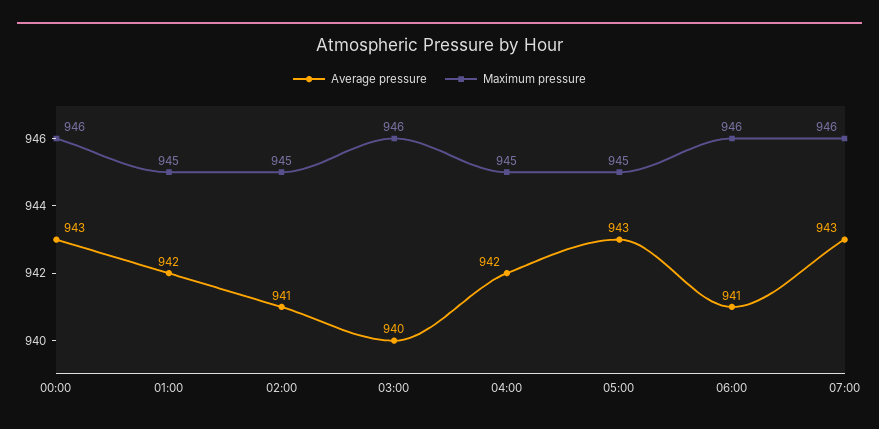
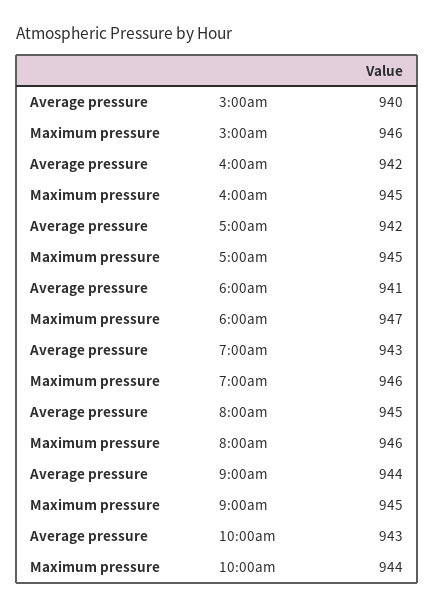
Average pressure, 00:00: 943 -> none
Maximum pressure, 00:00: 946 -> none
Average pressure, 01:00: 942 -> none
Maximum pressure, 01:00: 945 -> none
Average pressure, 02:00: 941 -> none
Maximum pressure, 02:00: 945 -> none
Average pressure, 05:00: 943 -> 942
Maximum pressure, 06:00: 946 -> 947
Average pressure, 8:00am: none -> 945
Maximum pressure, 8:00am: none -> 946
Average pressure, 9:00am: none -> 944
Maximum pressure, 9:00am: none -> 945
Average pressure, 10:00am: none -> 943
Maximum pressure, 10:00am: none -> 944

